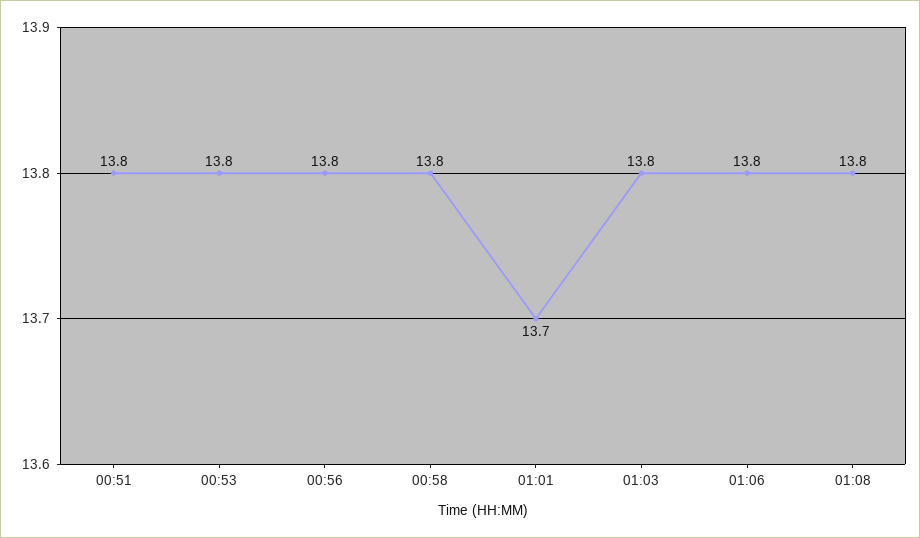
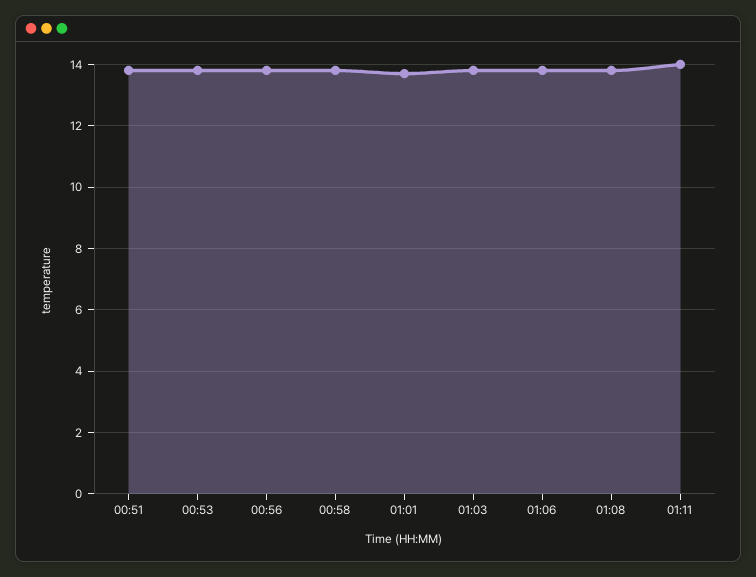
01:11: none -> 14

